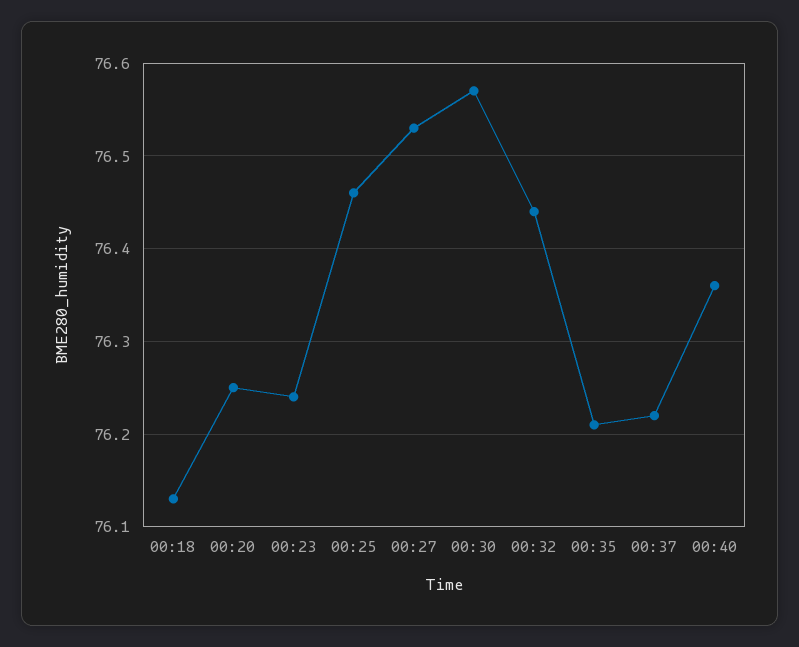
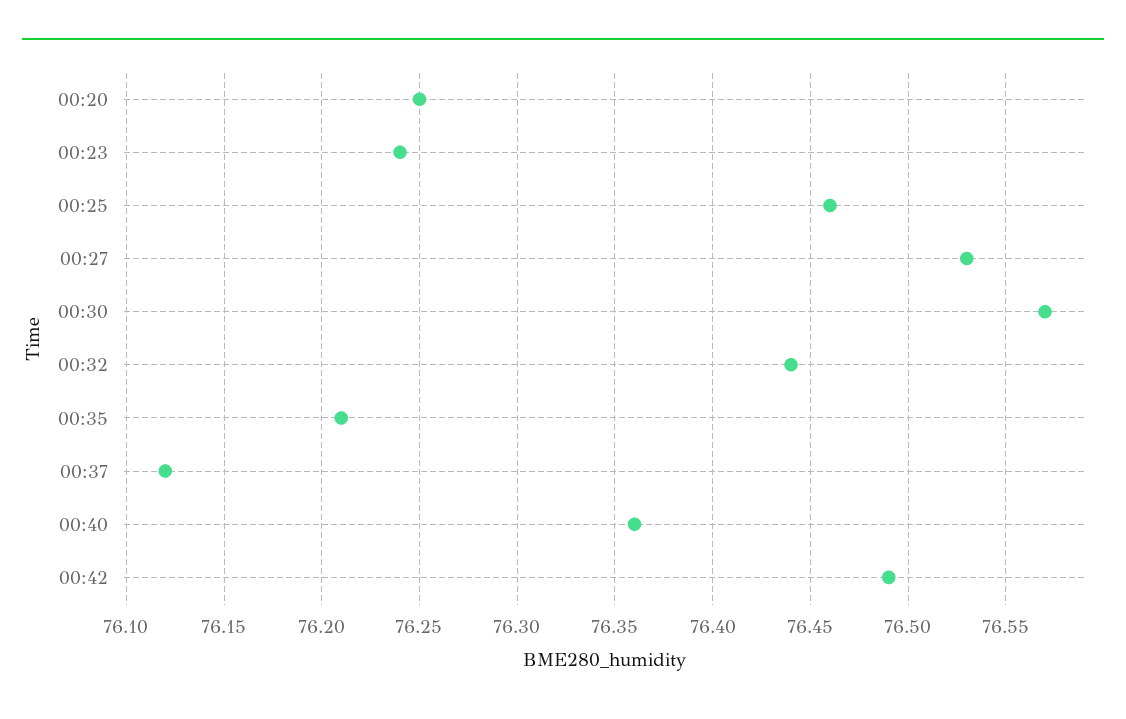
00:18: 76.13 -> none
00:37: 76.22 -> 76.12
00:42: none -> 76.49

